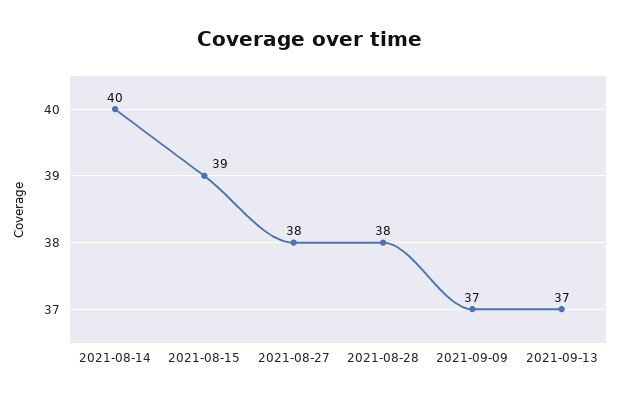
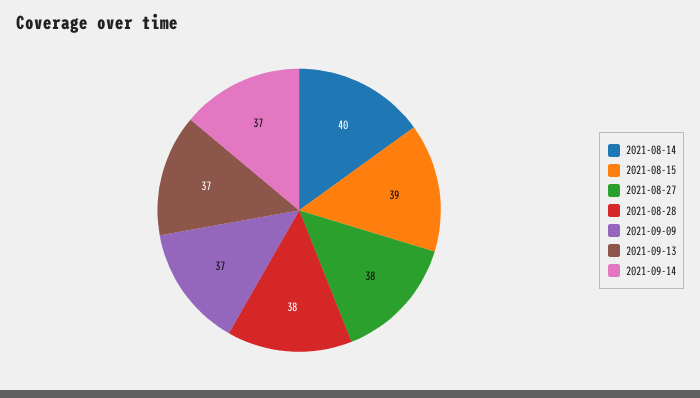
2021-09-14: none -> 37

